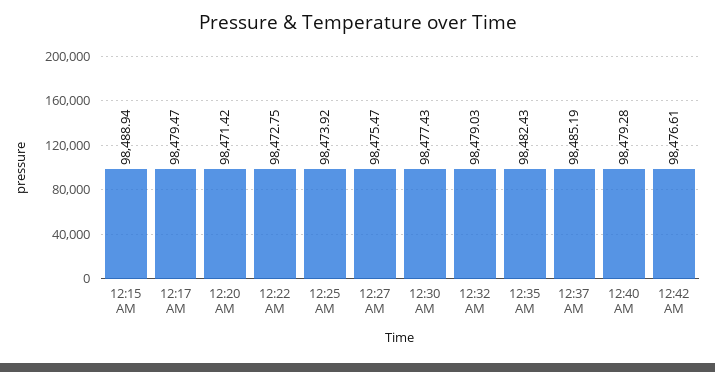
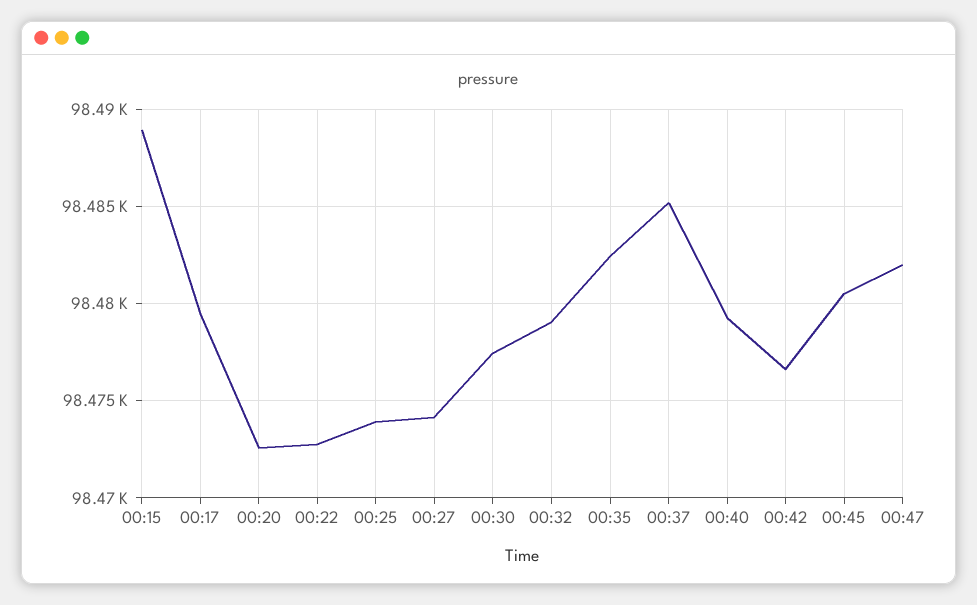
12:20 AM: 98471.42 -> 98472.5
12:27 AM: 98475.47 -> 98474
00:45: none -> 98480.5
00:47: none -> 98482

